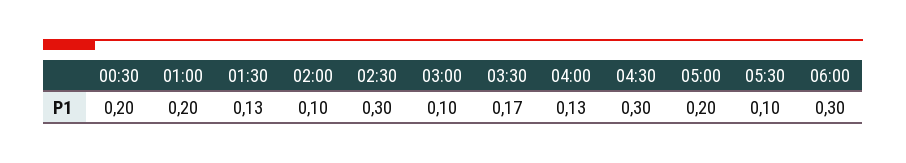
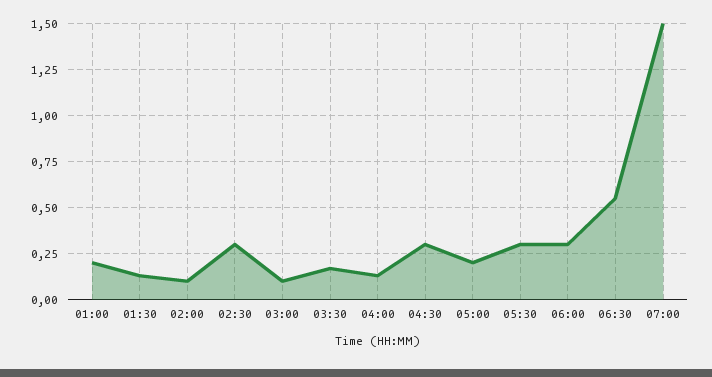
00:30: 0.2 -> none
05:30: 0.1 -> 0.3
06:30: none -> 0.55
07:00: none -> 1.5

